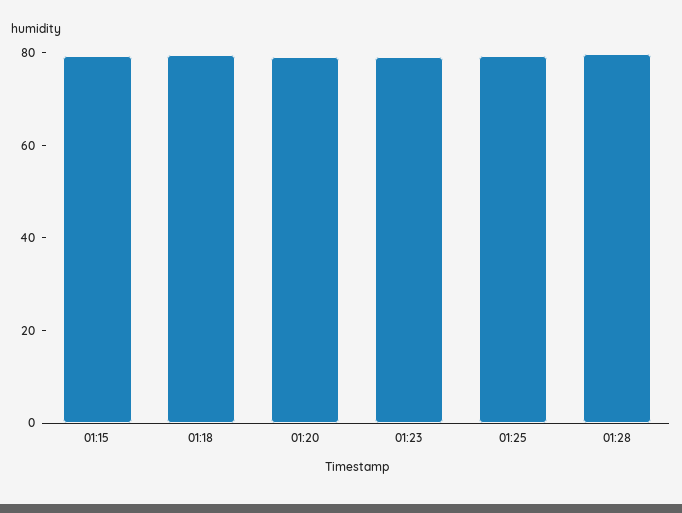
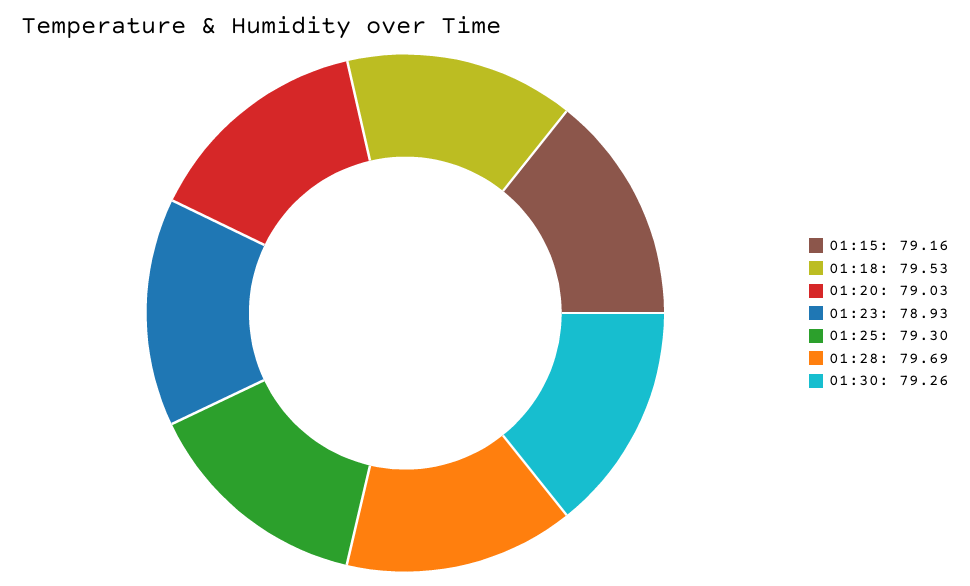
01:30: none -> 79.26

